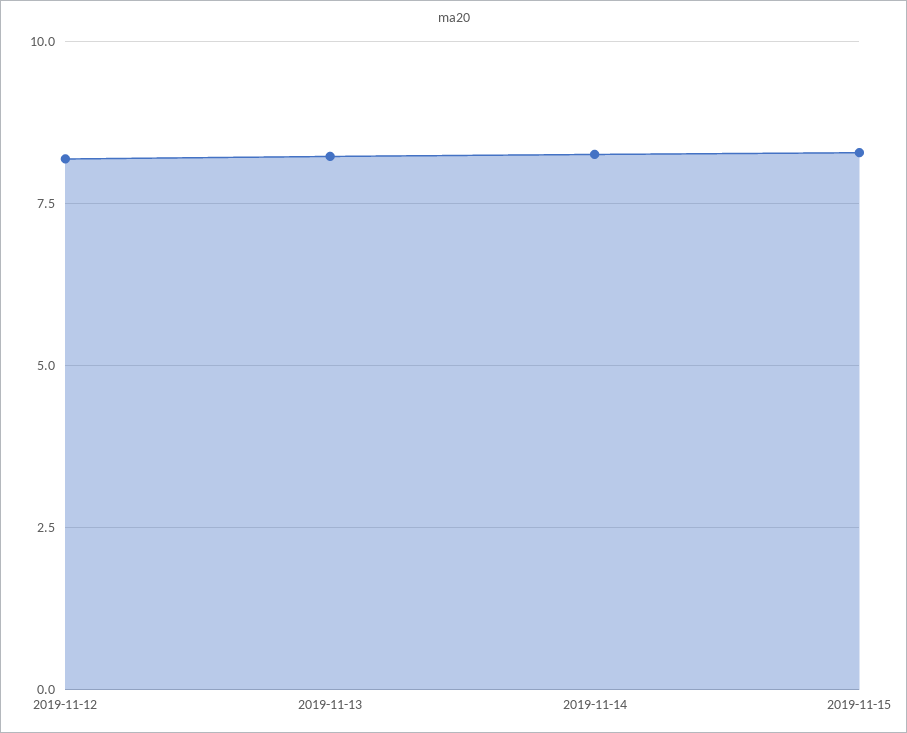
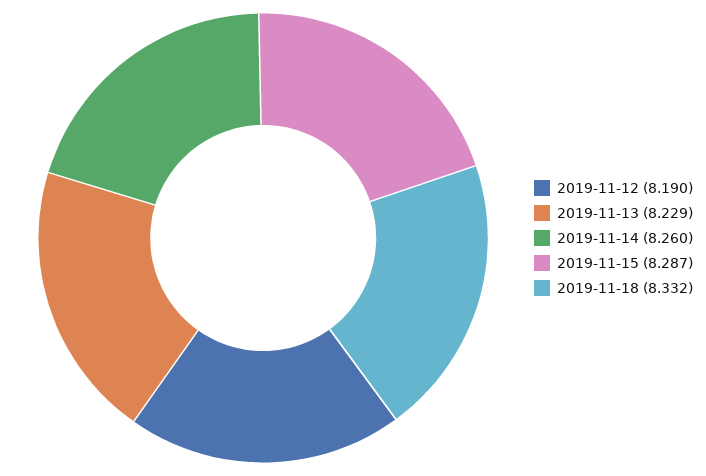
2019-11-18: none -> 8.332

